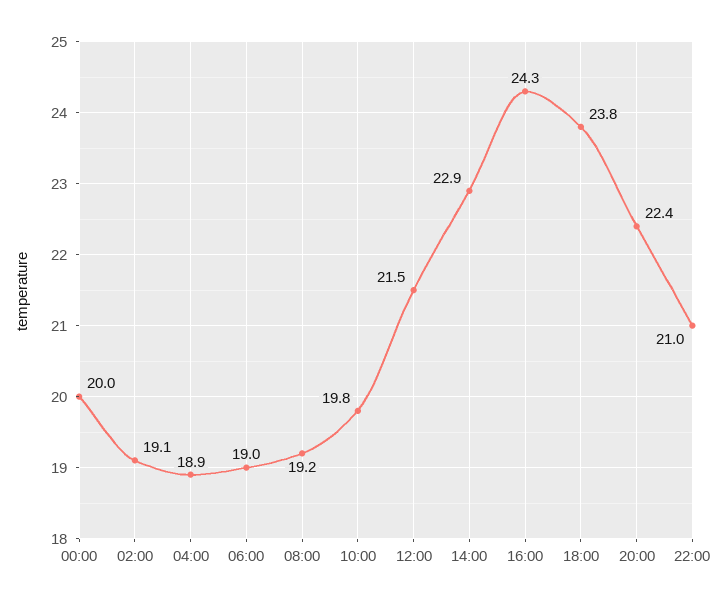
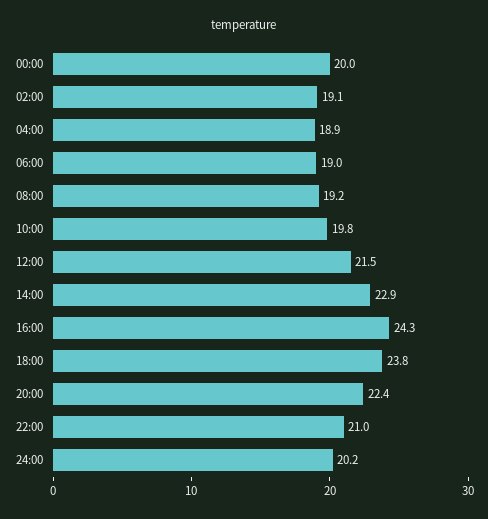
24:00: none -> 20.2

